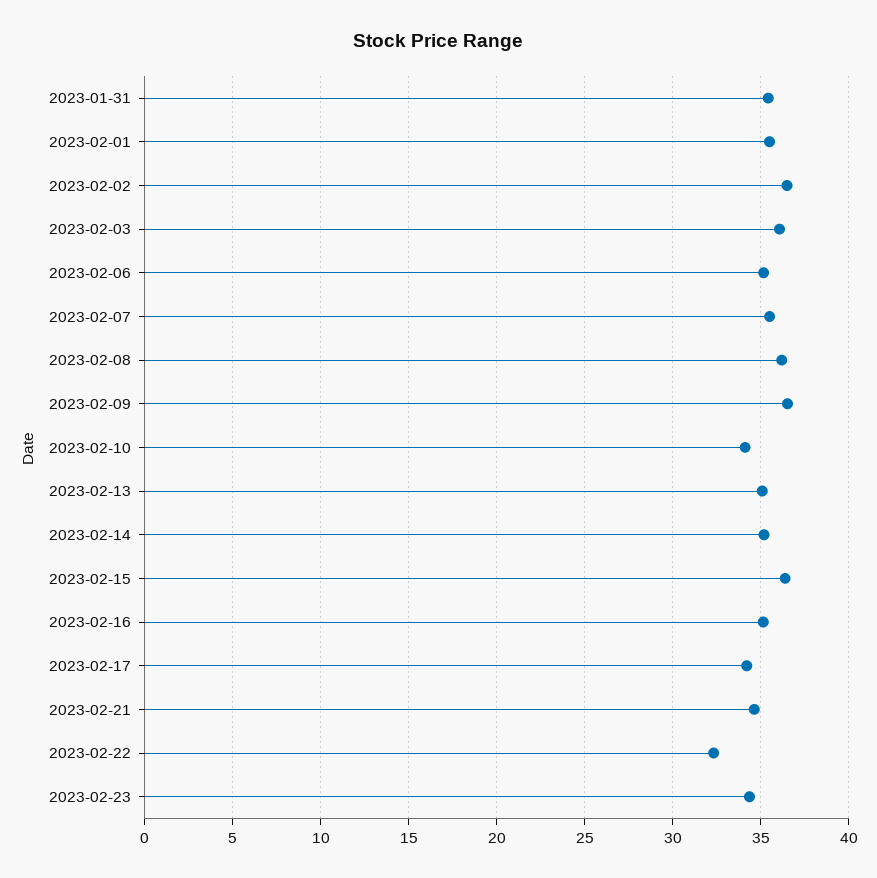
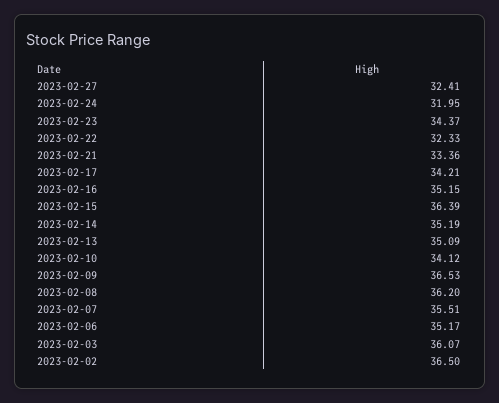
2023-01-31: 35.5 -> none
2023-02-01: 35.5 -> none
2023-02-21: 34.5 -> 33.36
2023-02-27: none -> 32.41
2023-02-24: none -> 31.95

